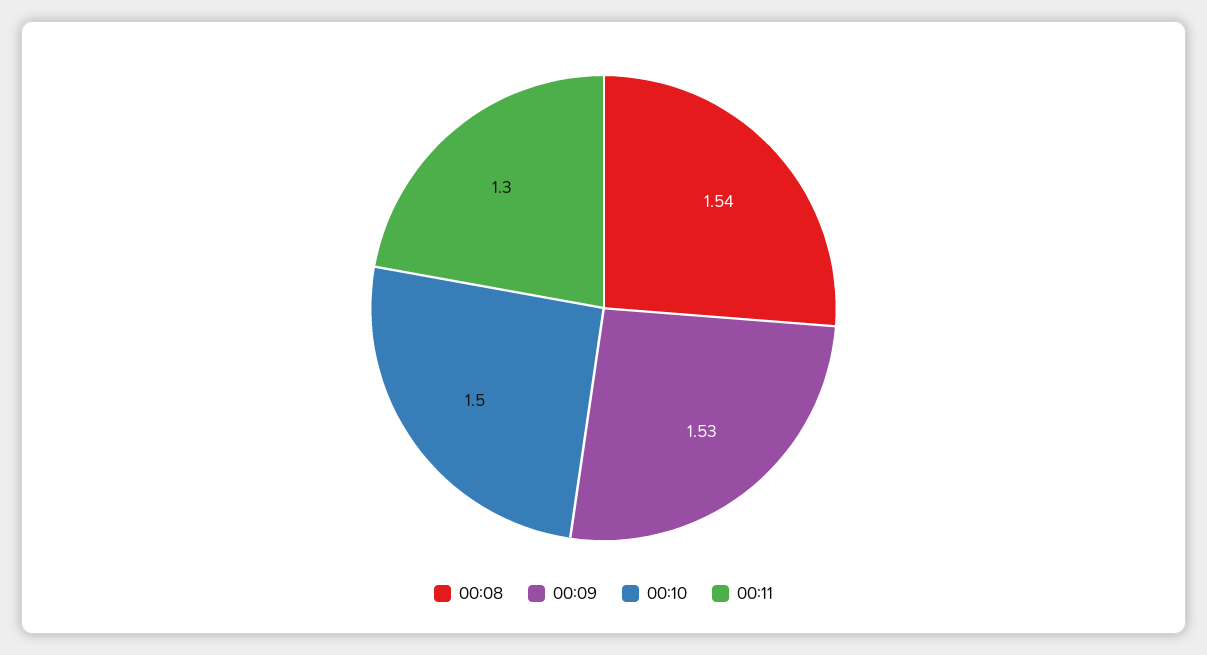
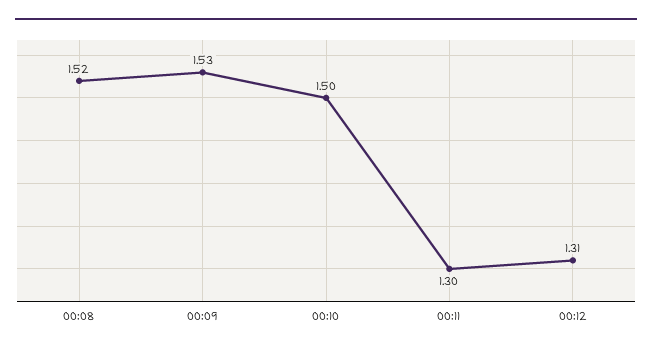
00:08: 1.54 -> 1.52
00:12: none -> 1.31

